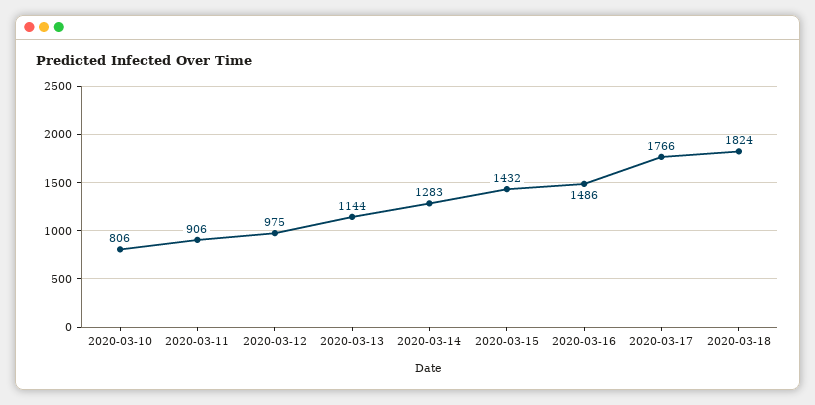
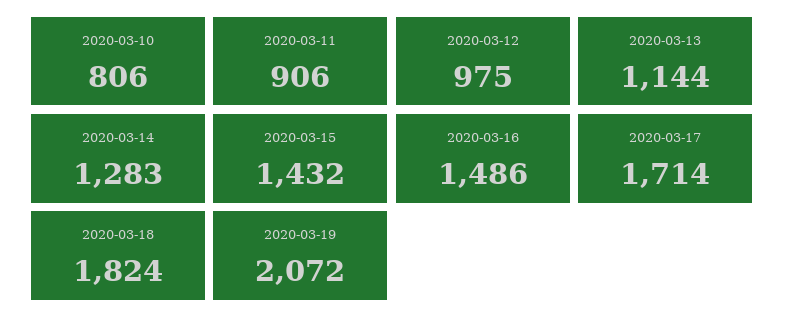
2020-03-17: 1766 -> 1714
2020-03-19: none -> 2072

